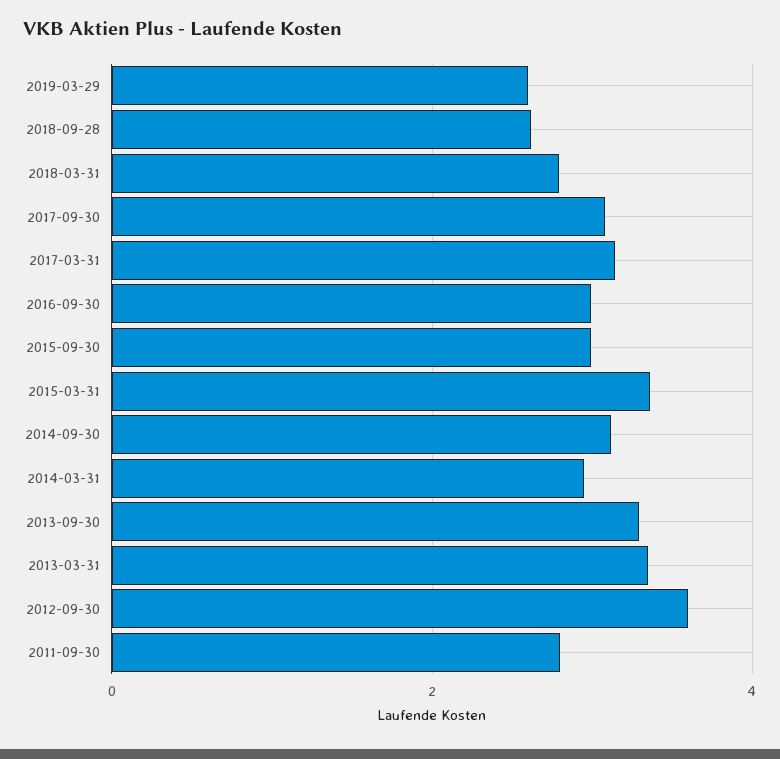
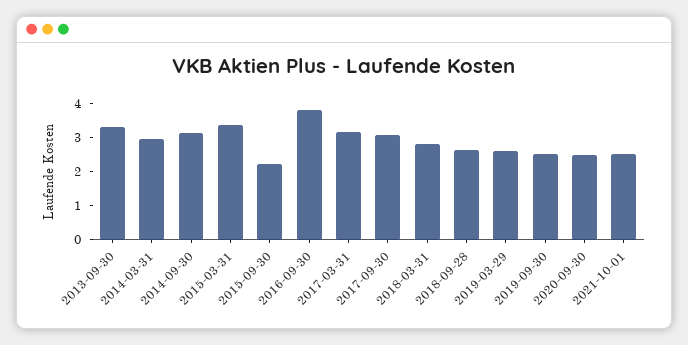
2016-09-30: 3 -> 3.75
2015-09-30: 3 -> 2.25
2013-03-31: 3.4 -> none
2012-09-30: 3.6 -> none
2011-09-30: 2.8 -> none
2019-09-30: none -> 2.5
2020-09-30: none -> 2.5
2021-10-01: none -> 2.5

